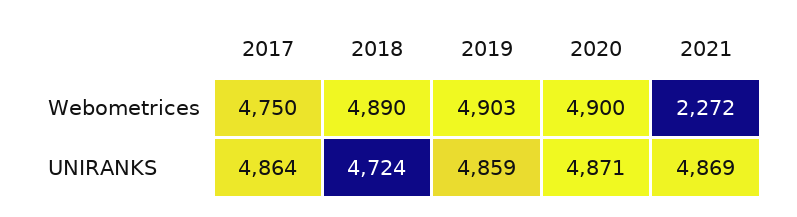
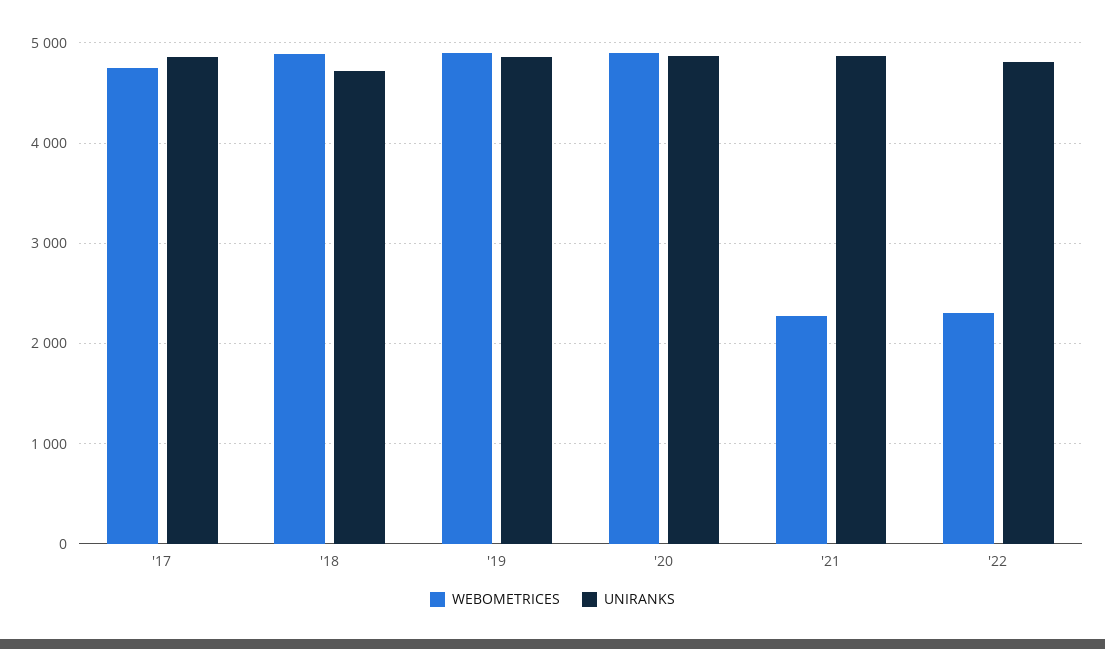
Webometrices, '22: none -> 2300
UNIRANKS, '22: none -> 4800

